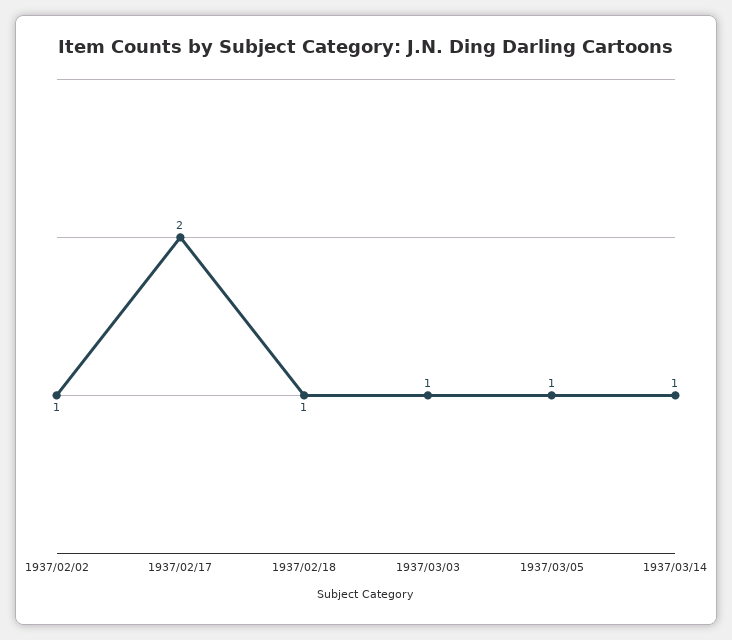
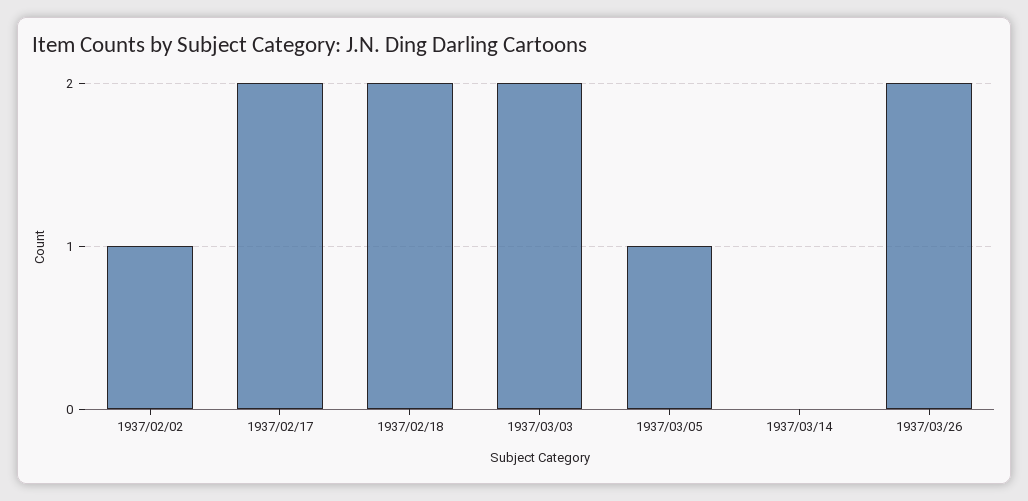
1937/02/18: 1 -> 2
1937/03/03: 1 -> 2
1937/03/14: 1 -> 0
1937/03/26: none -> 2

